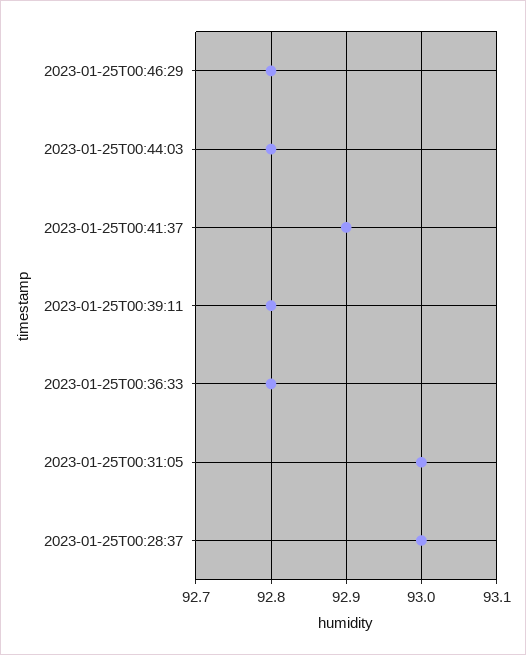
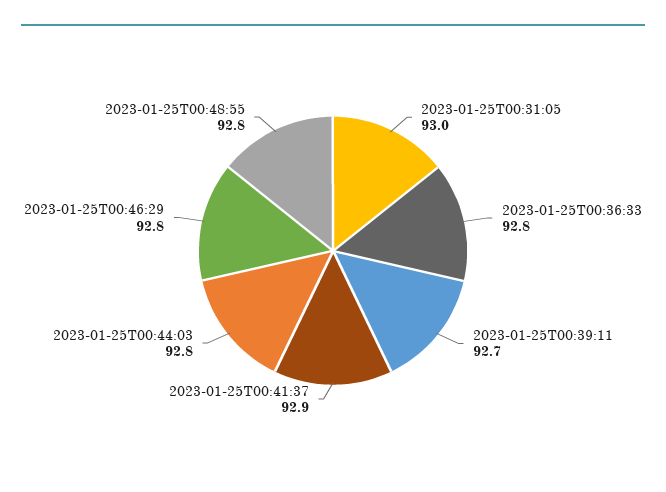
2023-01-25T00:39:11: 92.8 -> 92.7
2023-01-25T00:28:37: 93 -> none
2023-01-25T00:48:55: none -> 92.8

